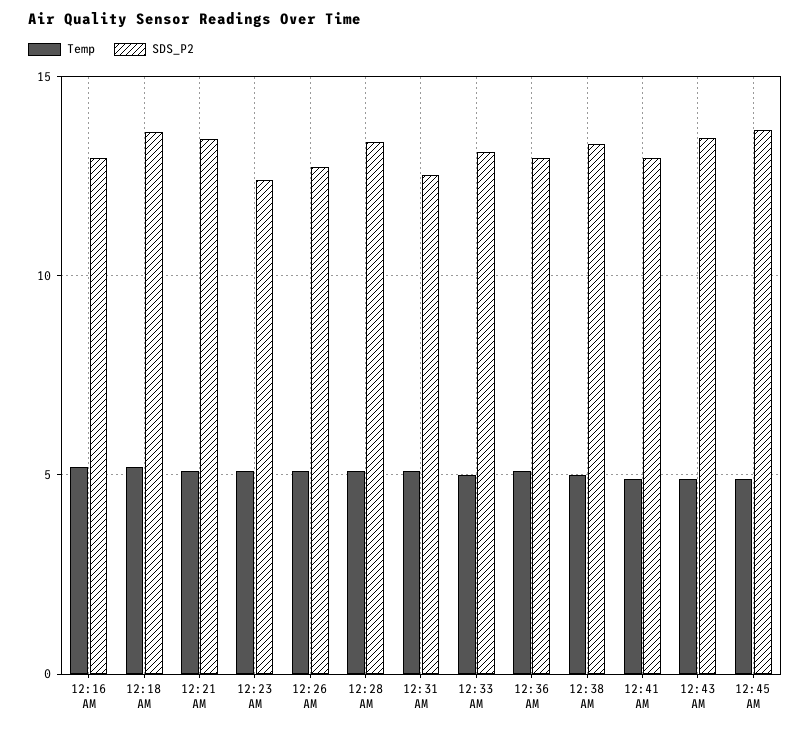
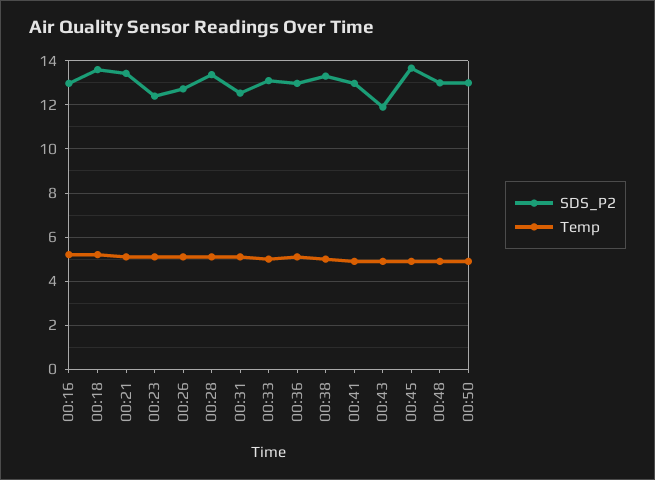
SDS_P2, 12:43 AM: 13.5 -> 12
SDS_P2, 00:48: none -> 13
Temp, 00:48: none -> 5
SDS_P2, 00:50: none -> 13
Temp, 00:50: none -> 5

